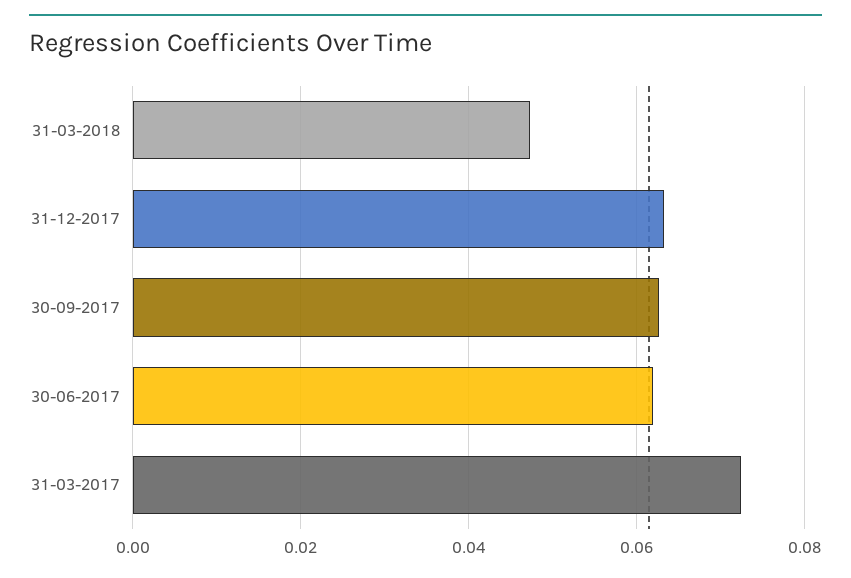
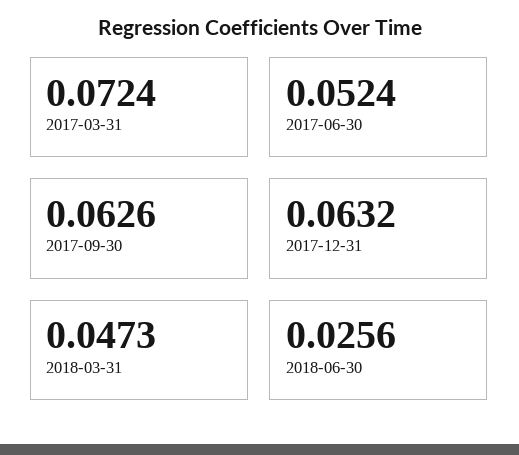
30-06-2017: 0.062 -> 0.0524
2018-06-30: none -> 0.0256

